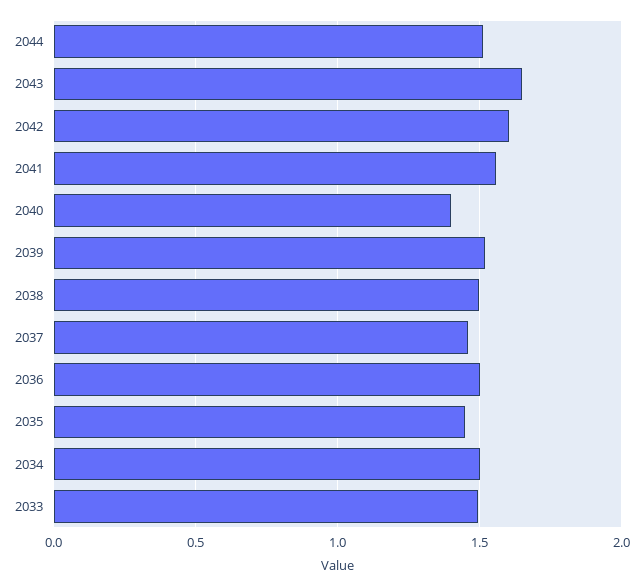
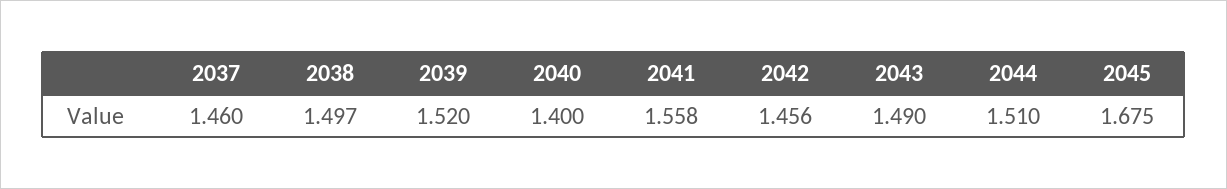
2043: 1.65 -> 1.49
2042: 1.6 -> 1.456
2036: 1.5 -> none
2035: 1.45 -> none
2034: 1.5 -> none
2033: 1.5 -> none
2045: none -> 1.675

